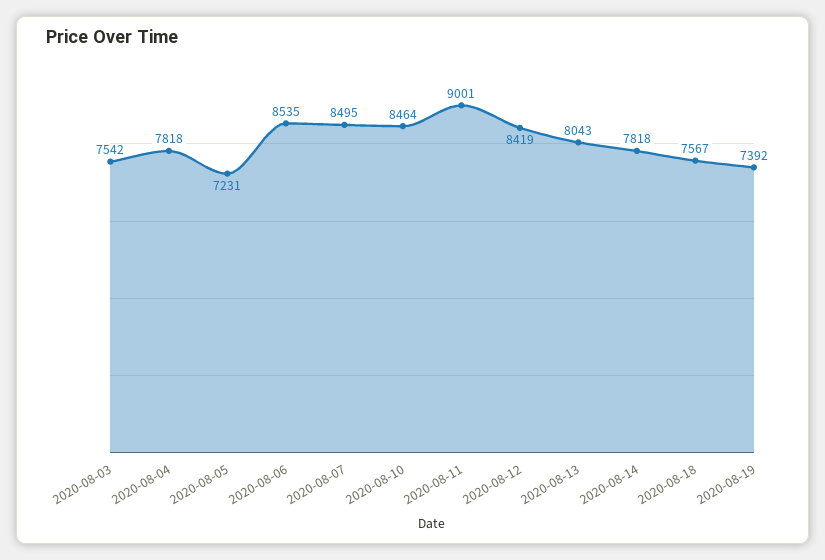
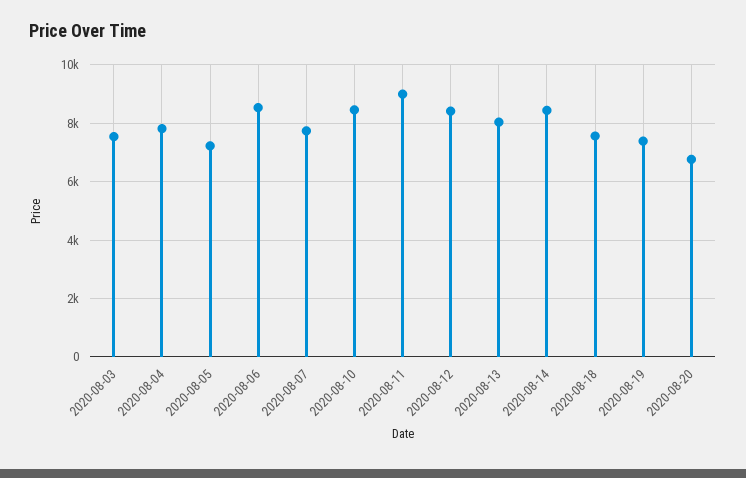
2020-08-07: 8495 -> 7750
2020-08-14: 7818 -> 8500
2020-08-20: none -> 6750

